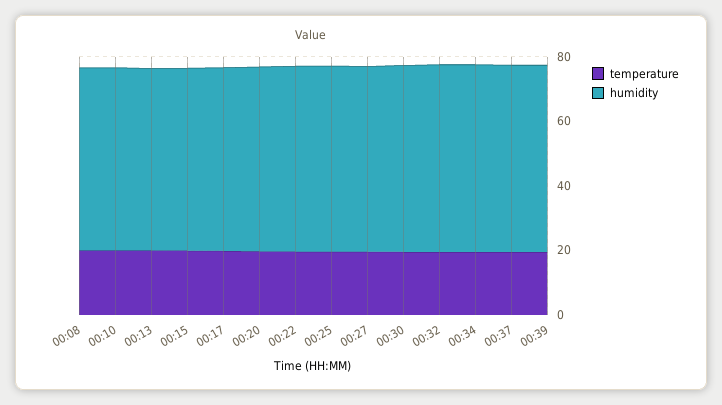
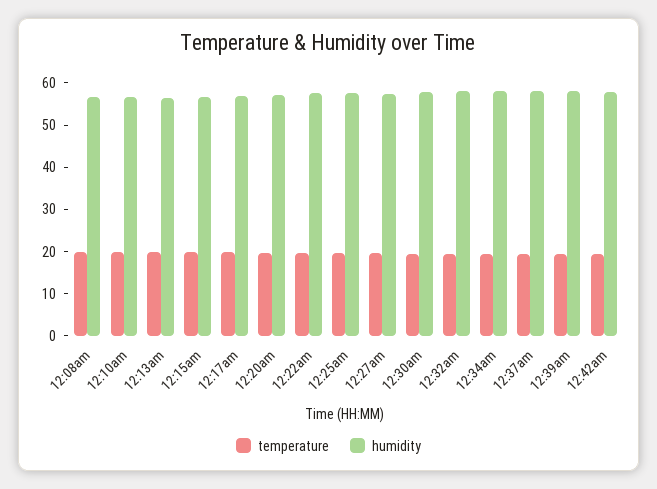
temperature, 12:42am: none -> 20
humidity, 12:42am: none -> 58

